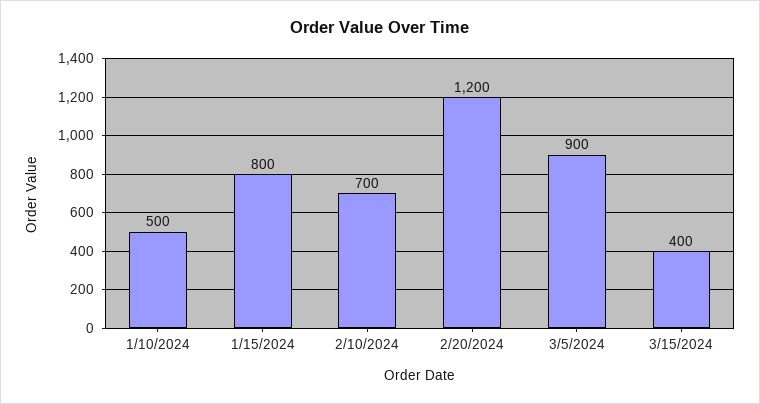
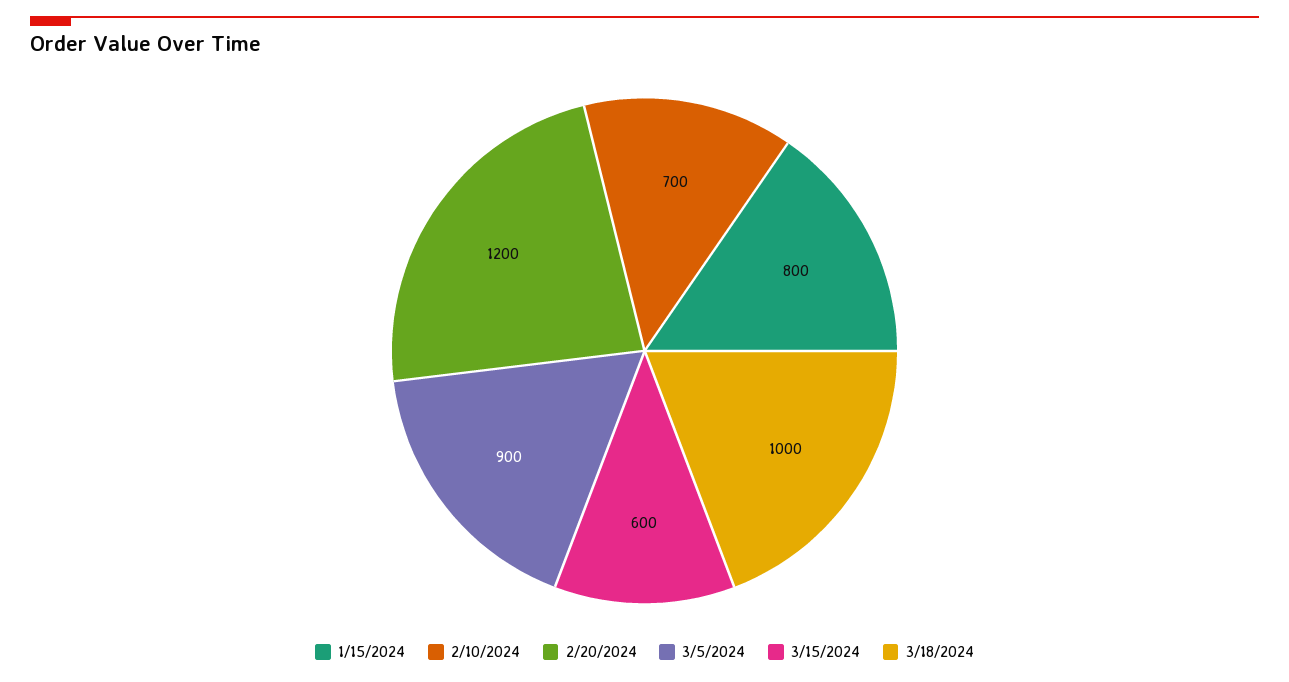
1/10/2024: 500 -> none
3/15/2024: 400 -> 600
3/18/2024: none -> 1000

